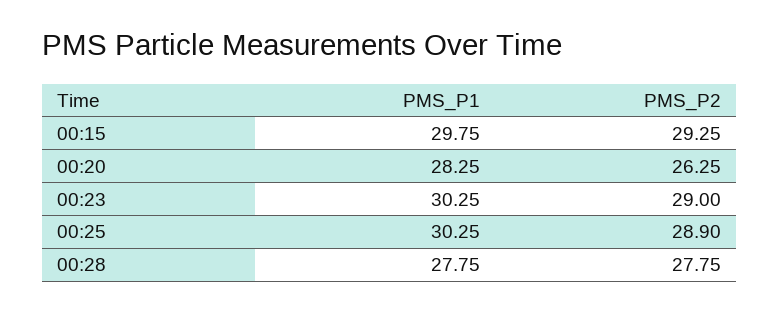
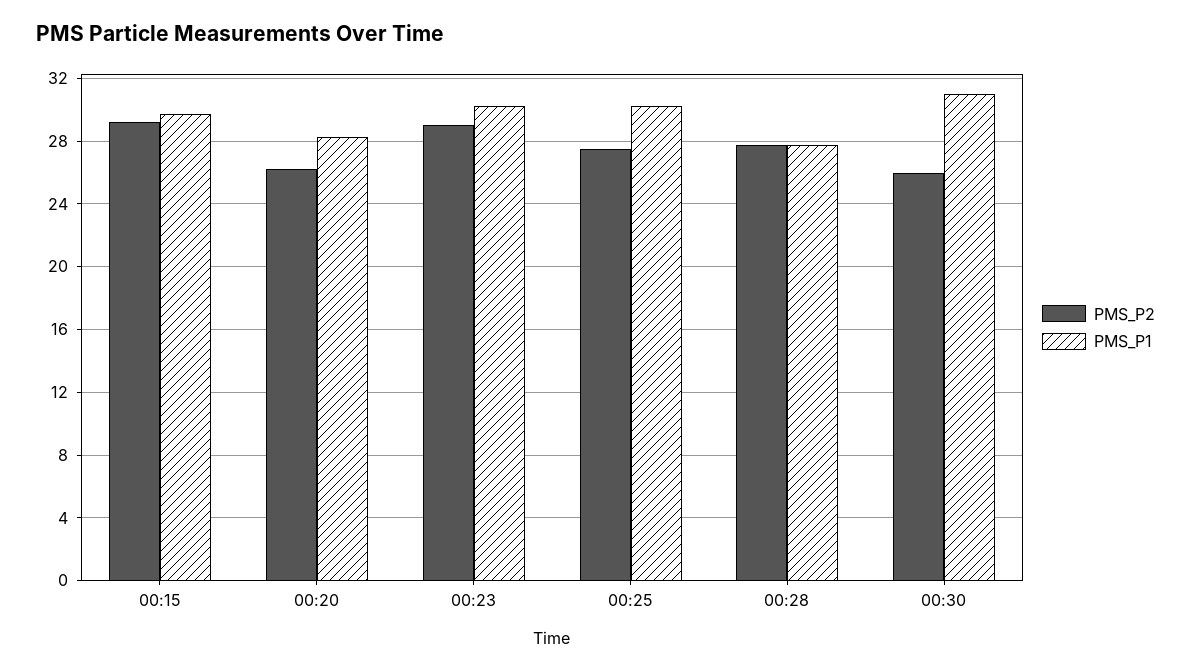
PMS_P2, 00:25: 28.9 -> 27.5
PMS_P2, 00:30: none -> 26
PMS_P1, 00:30: none -> 31

